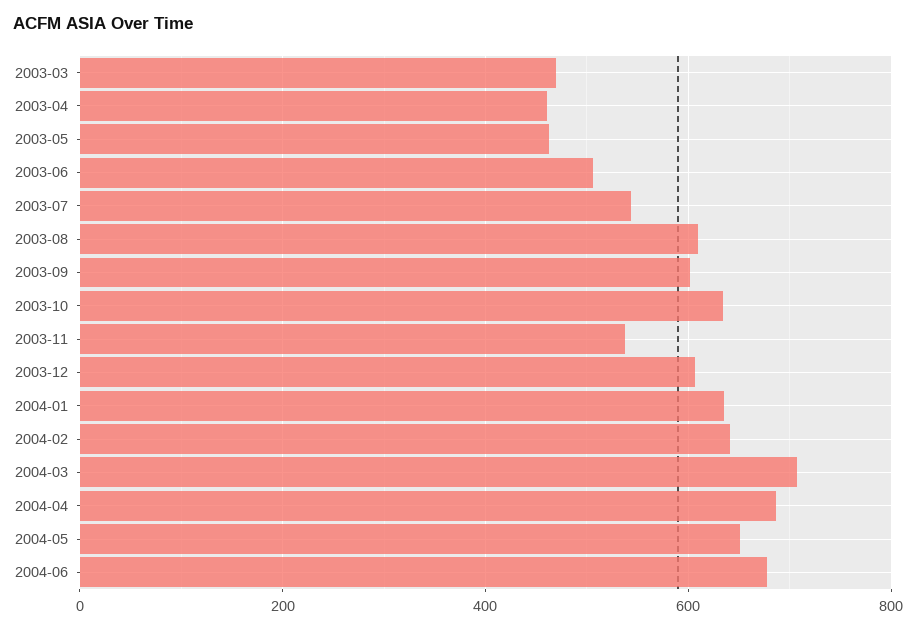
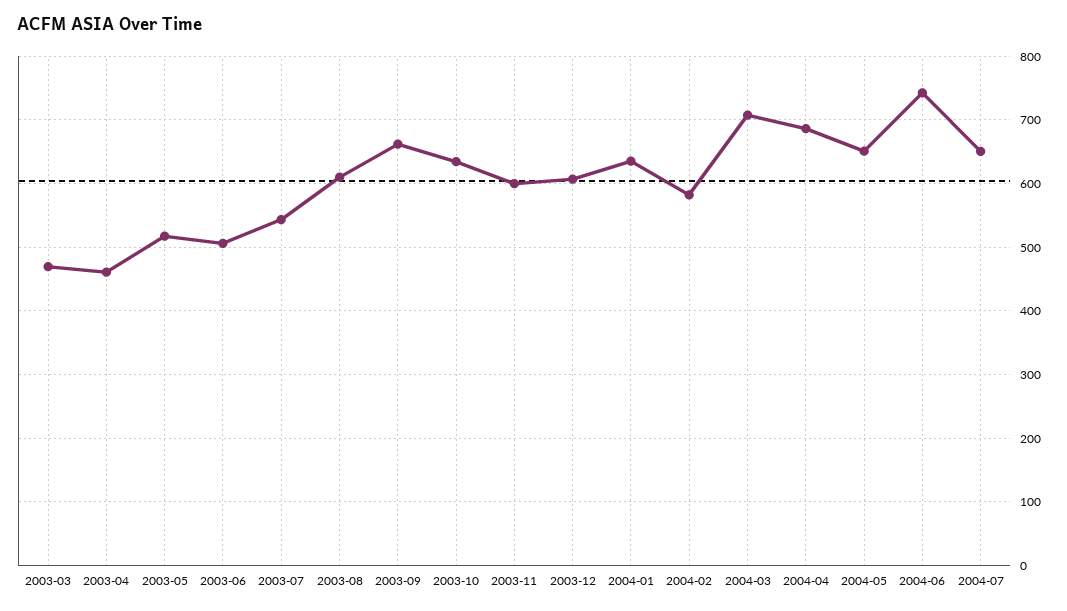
2003-05: 460 -> 520
2003-09: 600 -> 660
2003-11: 540 -> 600
2004-02: 640 -> 580
2004-06: 680 -> 740
2004-07: none -> 650

